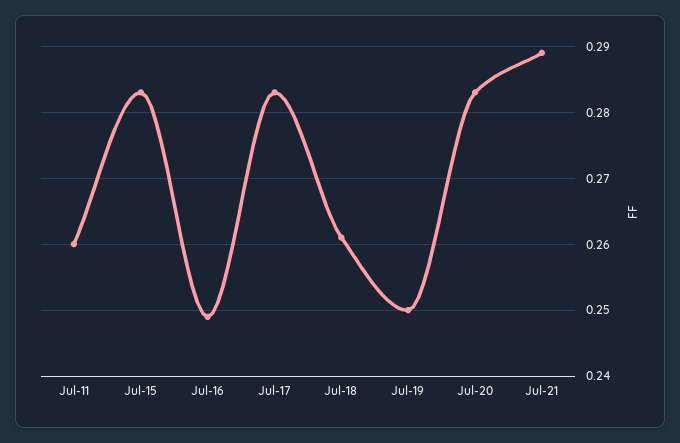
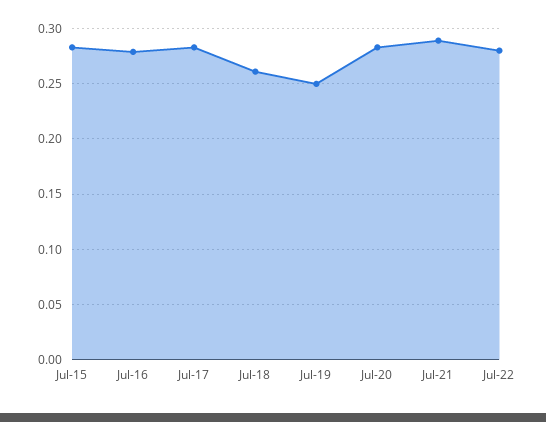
Jul-11: 0.26 -> none
Jul-16: 0.249 -> 0.28
Jul-22: none -> 0.28

